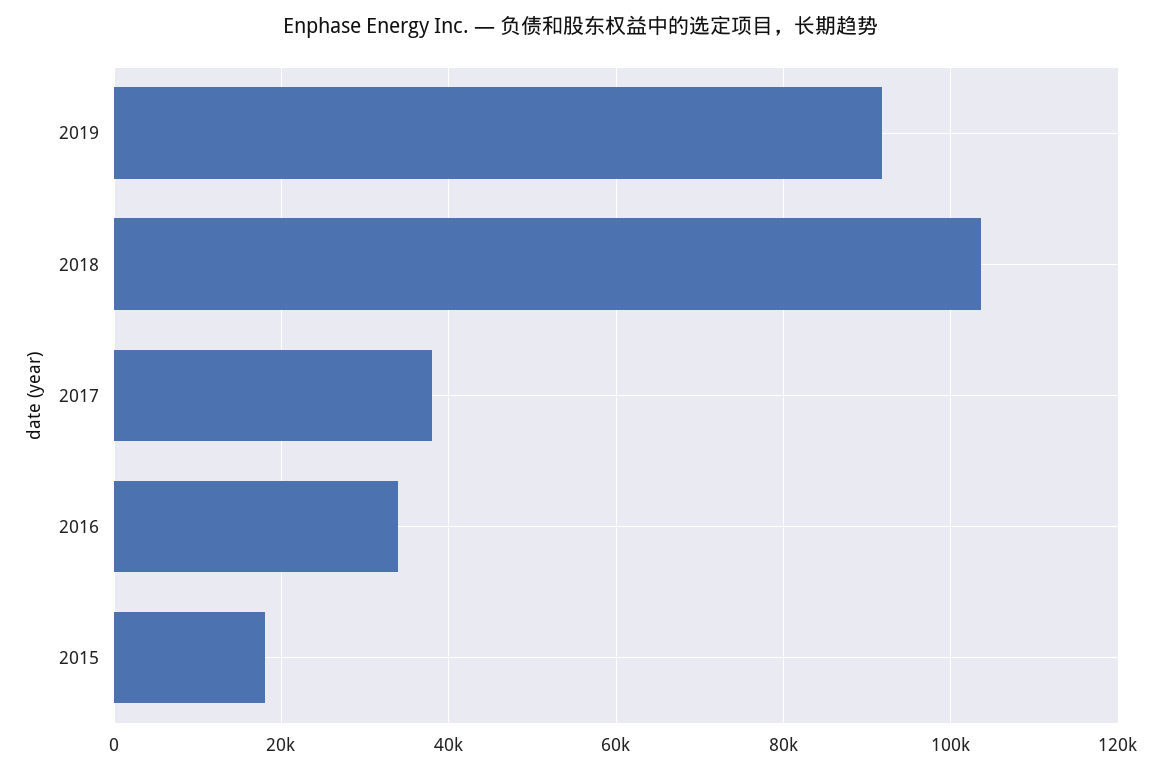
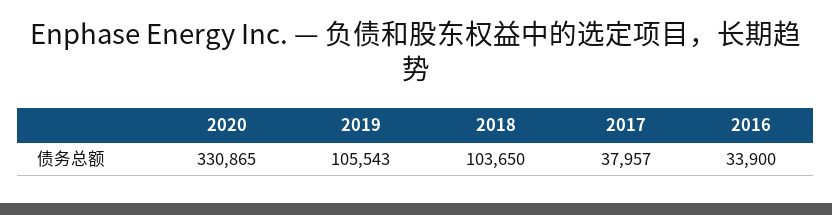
2019: 92000 -> 105543
2015: 18000 -> none
2020: none -> 330865

